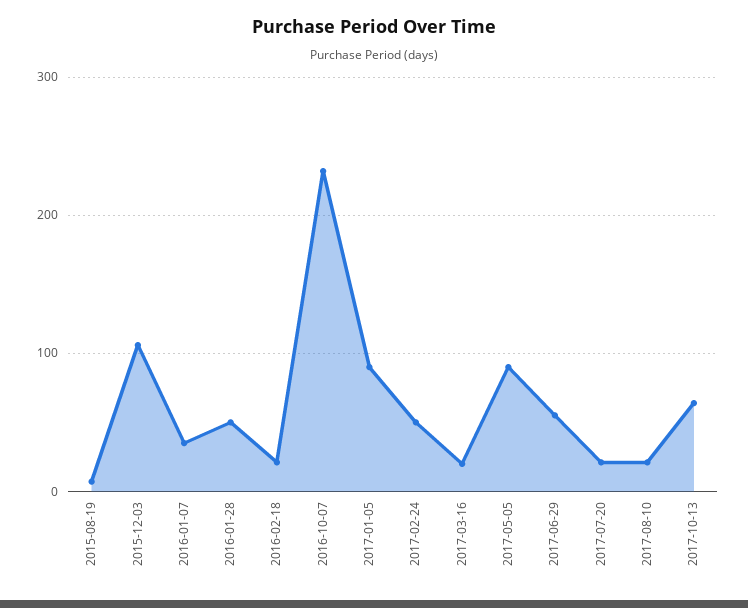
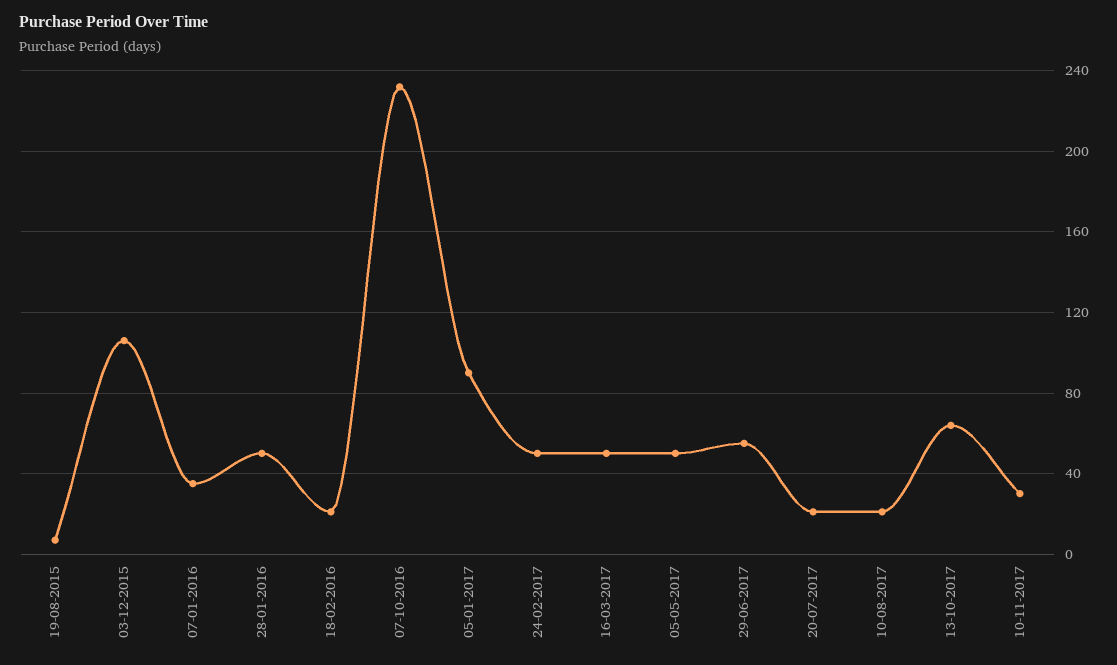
2017-03-16: 20 -> 50
2017-05-05: 90 -> 50
10-11-2017: none -> 30

